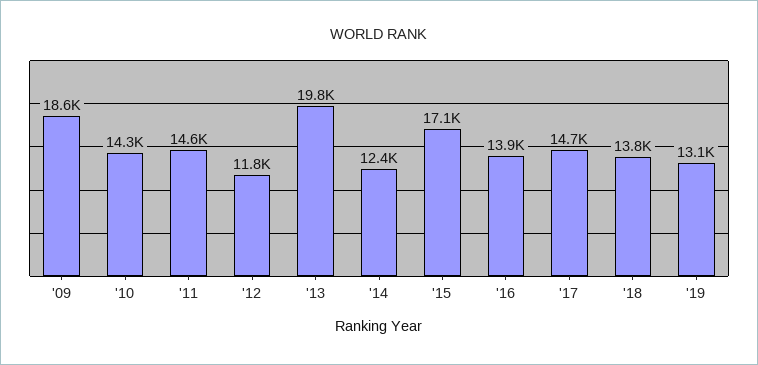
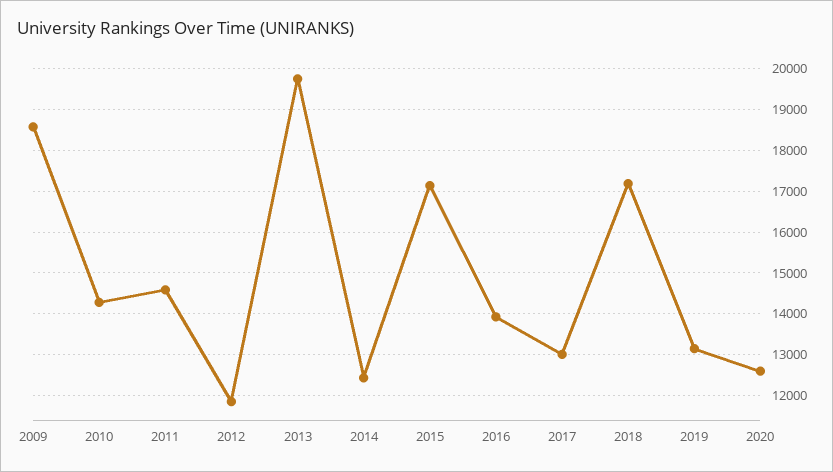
'17: 14700 -> 13000
'18: 13800 -> 17200
2020: none -> 12600

